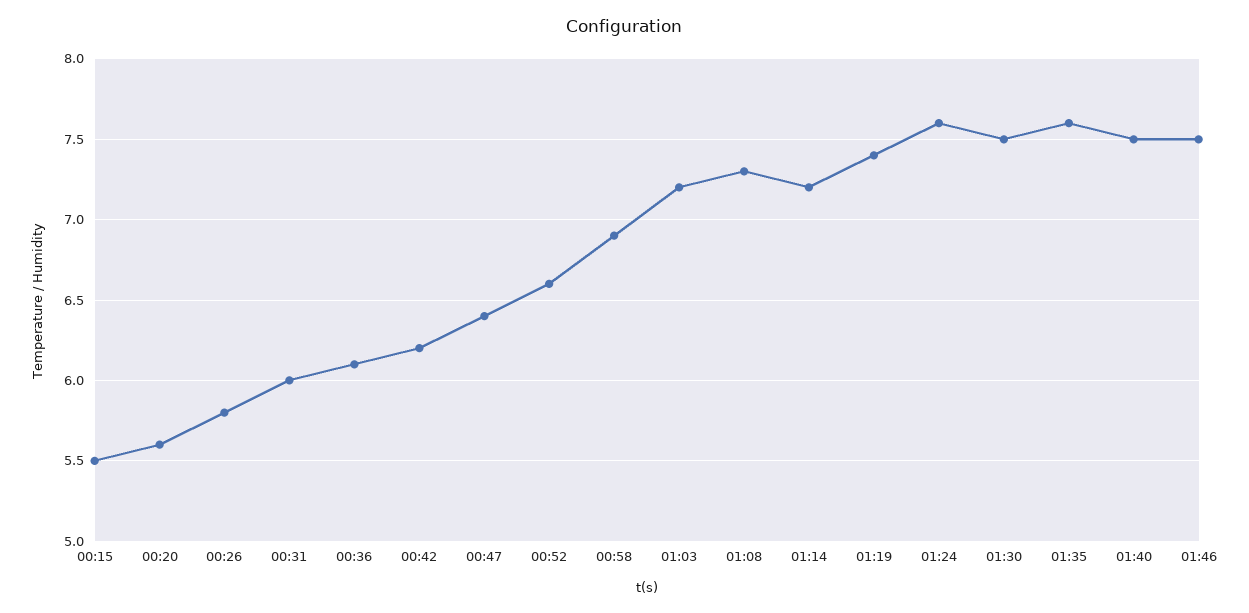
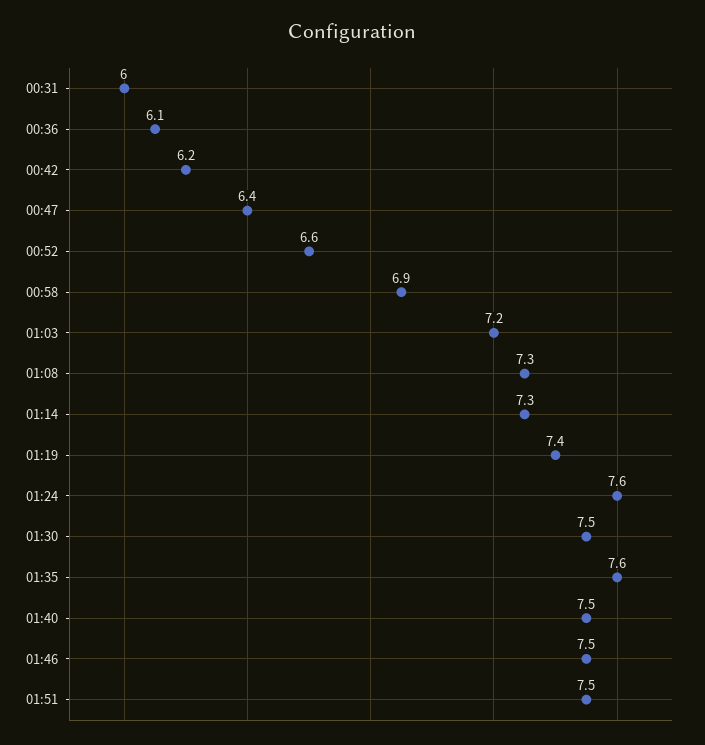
00:15: 5.5 -> none
00:20: 5.6 -> none
00:26: 5.8 -> none
01:14: 7.2 -> 7.3
01:51: none -> 7.5

